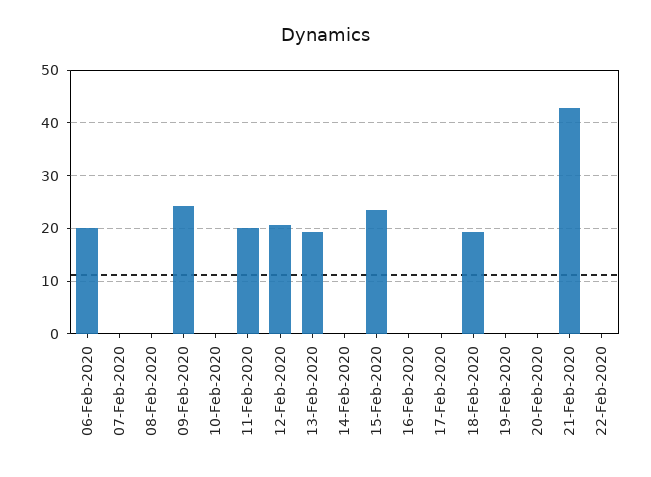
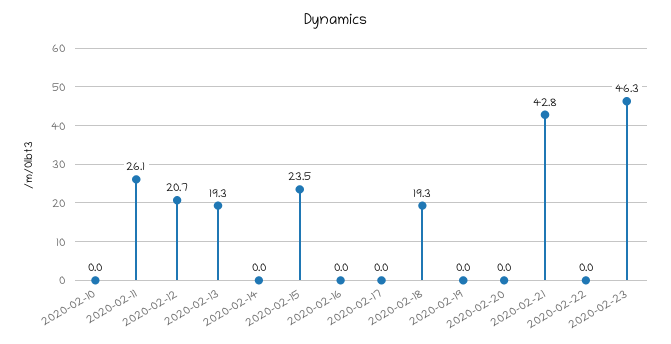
06-Feb-2020: 20 -> none
07-Feb-2020: 0 -> none
08-Feb-2020: 0 -> none
09-Feb-2020: 24 -> none
11-Feb-2020: 20 -> 26.1
2020-02-23: none -> 46.3

